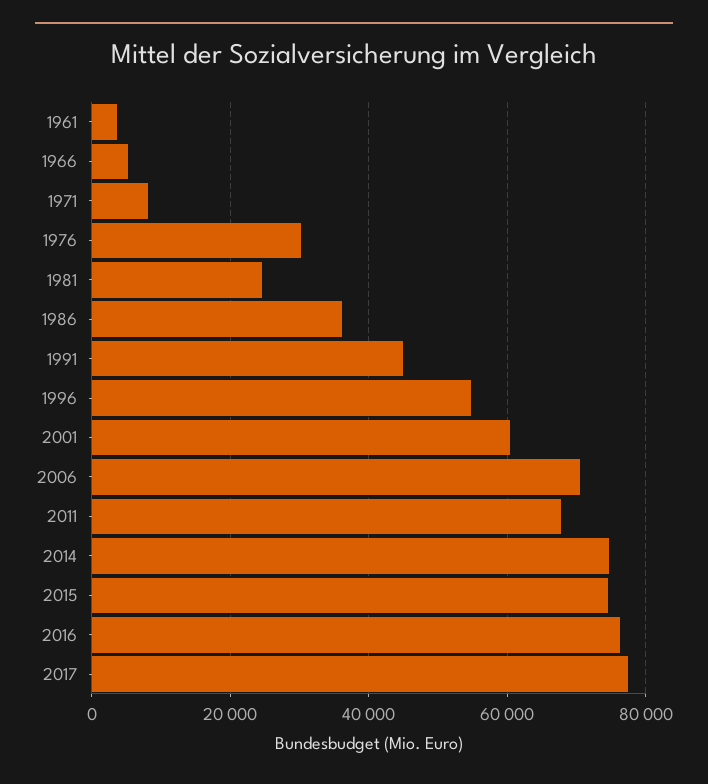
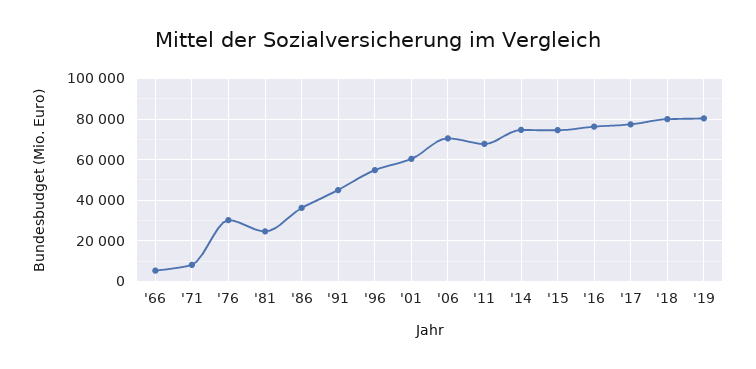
1961: 4000 -> none
'18: none -> 80000
'19: none -> 80000

